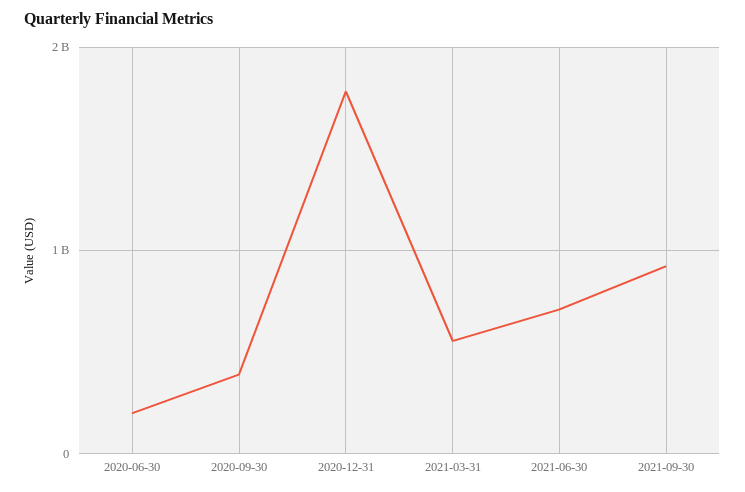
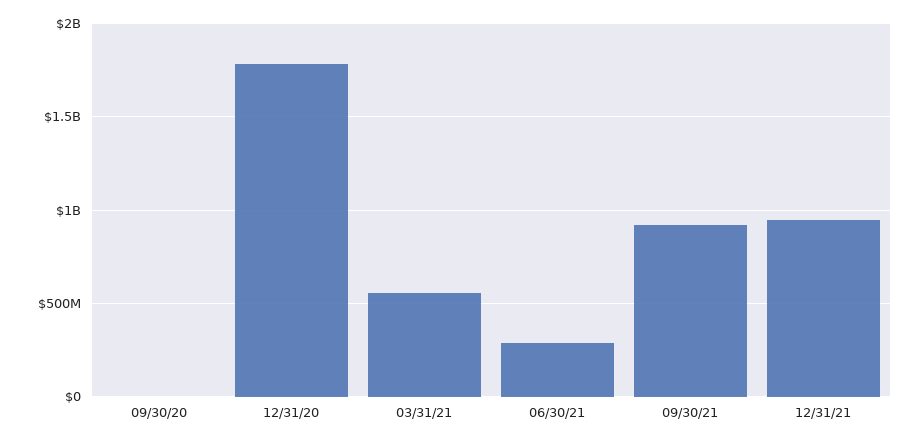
2020-06-30: 200000000 -> none
2020-09-30: 400000000 -> 0
2021-06-30: 700000000 -> 300000000
12/31/21: none -> 950000000

